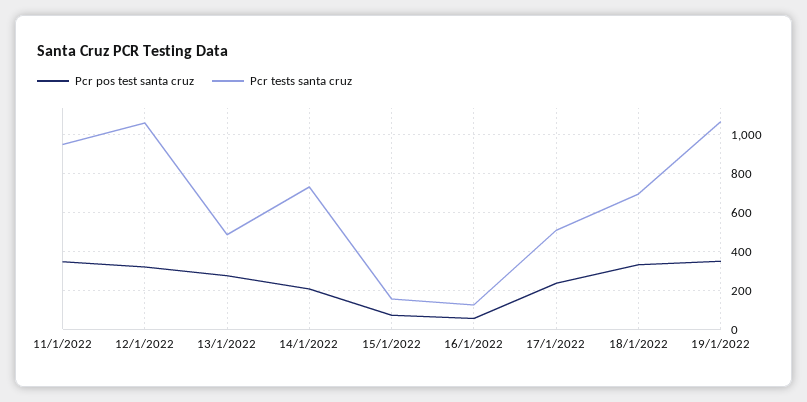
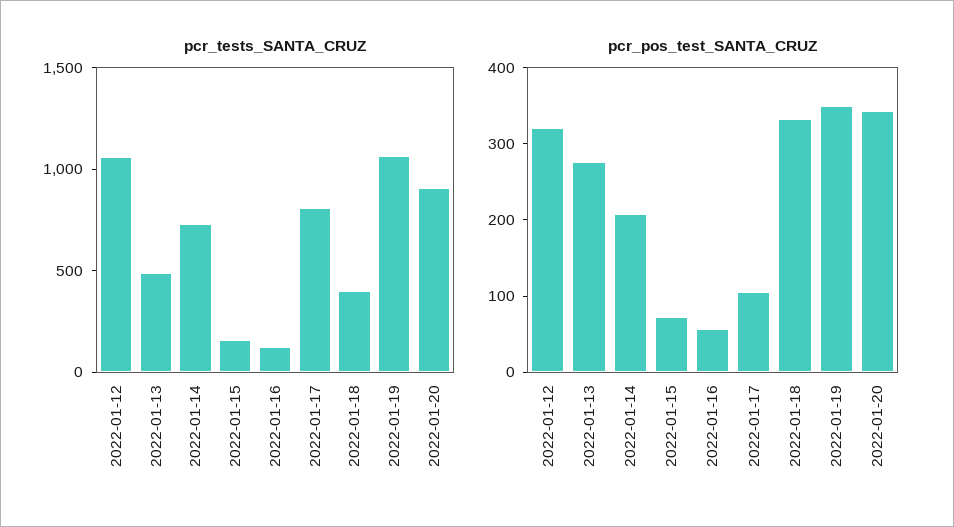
Pcr pos test santa cruz, 11/1/2022: 350 -> none
Pcr tests santa cruz, 11/1/2022: 950 -> none
Pcr pos test santa cruz, 17/1/2022: 250 -> 100
Pcr tests santa cruz, 17/1/2022: 500 -> 800
Pcr tests santa cruz, 18/1/2022: 700 -> 400
Pcr tests santa cruz, 2022-01-20: none -> 900
Pcr pos test santa cruz, 2022-01-20: none -> 340

